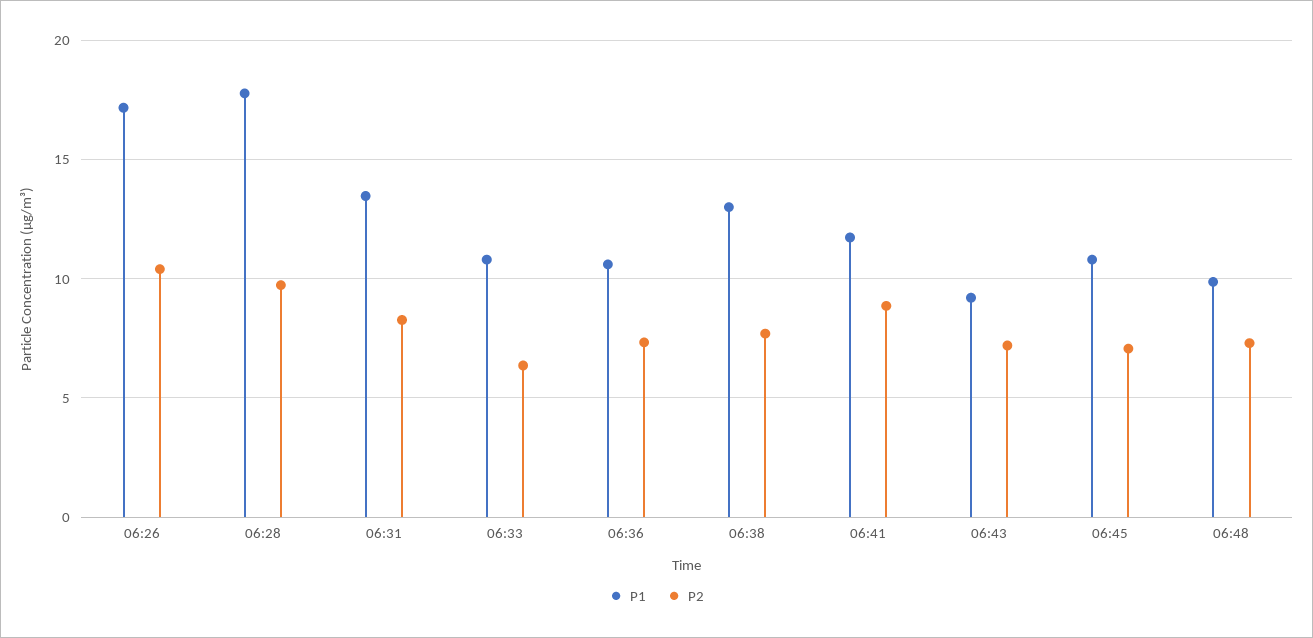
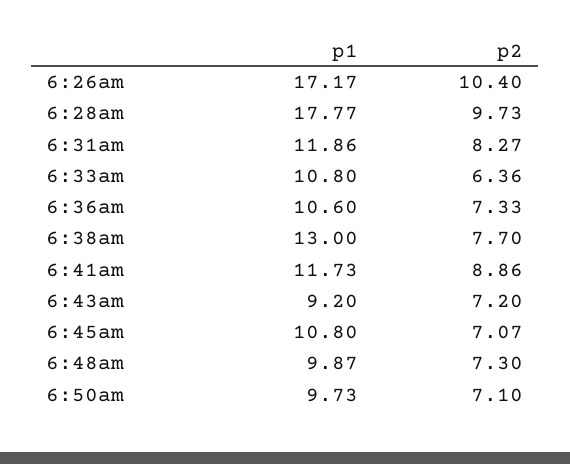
P1, 06:31: 13.5 -> 11.86
P1, 6:50am: none -> 9.73
P2, 6:50am: none -> 7.1

